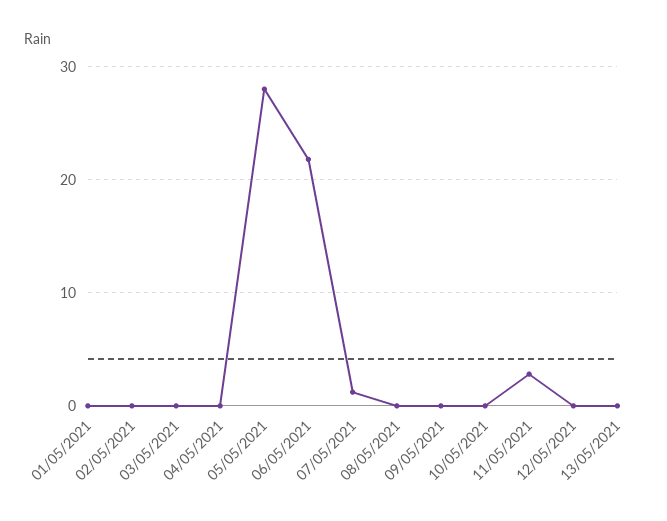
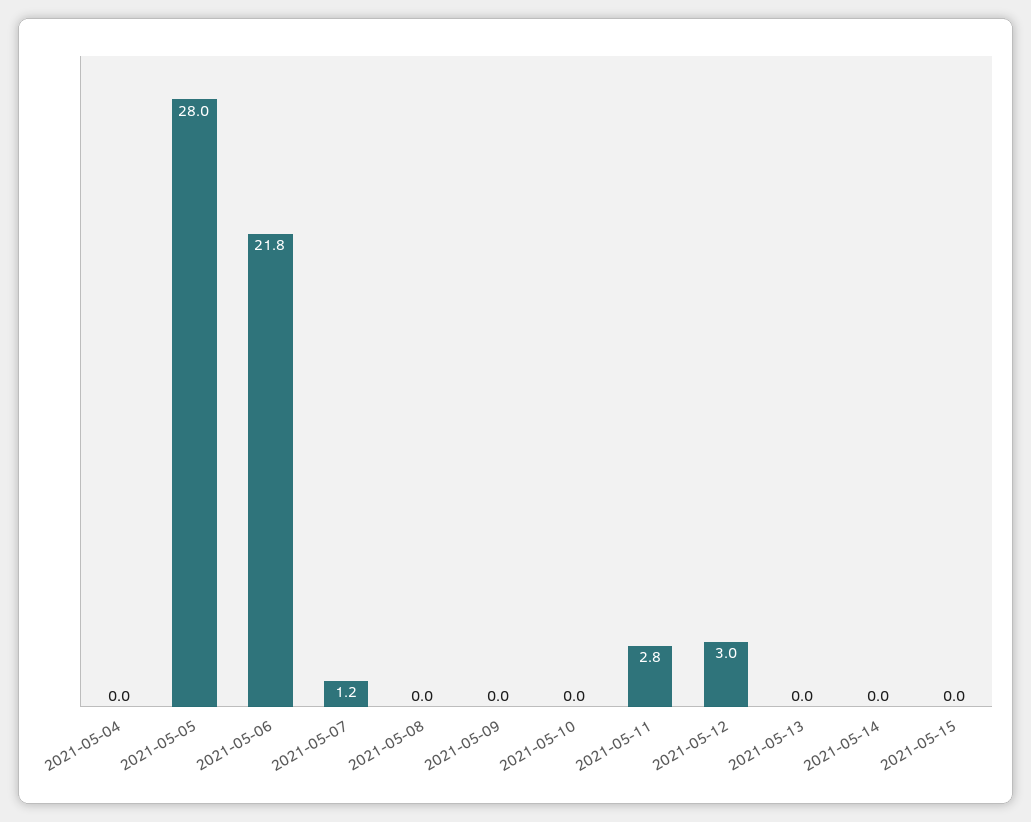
01/05/2021: 0 -> none
02/05/2021: 0 -> none
03/05/2021: 0 -> none
12/05/2021: 0 -> 3
2021-05-14: none -> 0
2021-05-15: none -> 0

